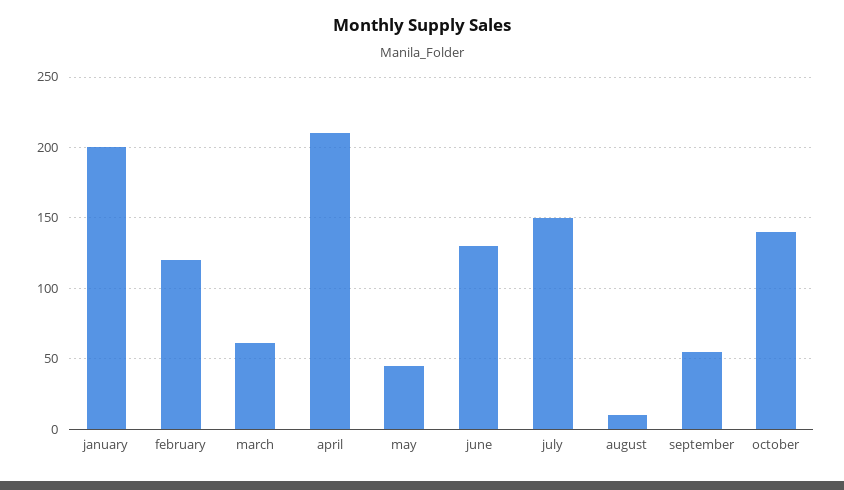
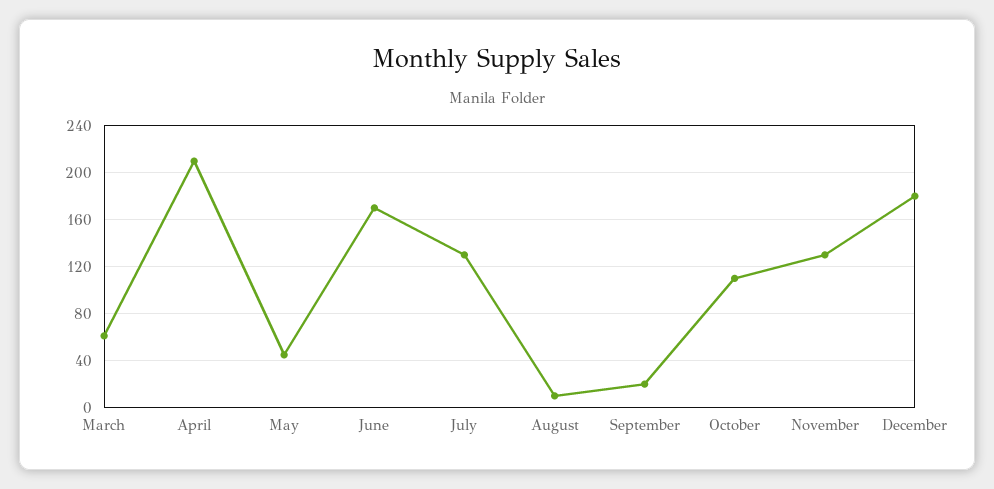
january: 200 -> none
february: 120 -> none
june: 130 -> 170
july: 150 -> 130
september: 55 -> 20
october: 140 -> 110
November: none -> 130
December: none -> 180

